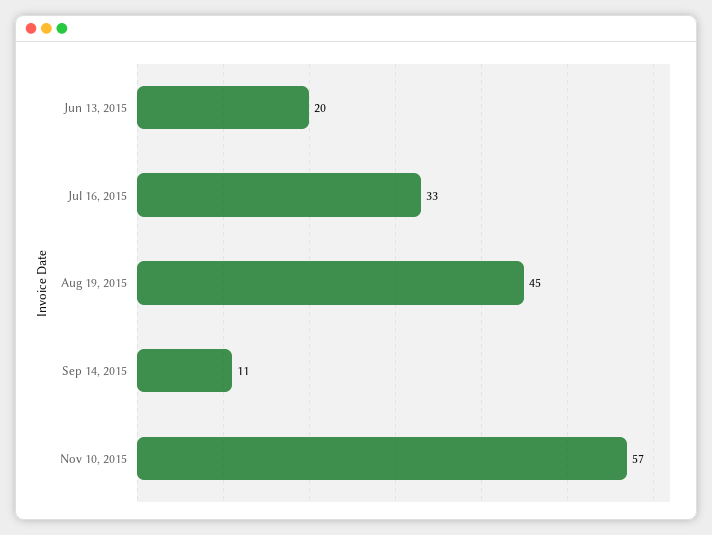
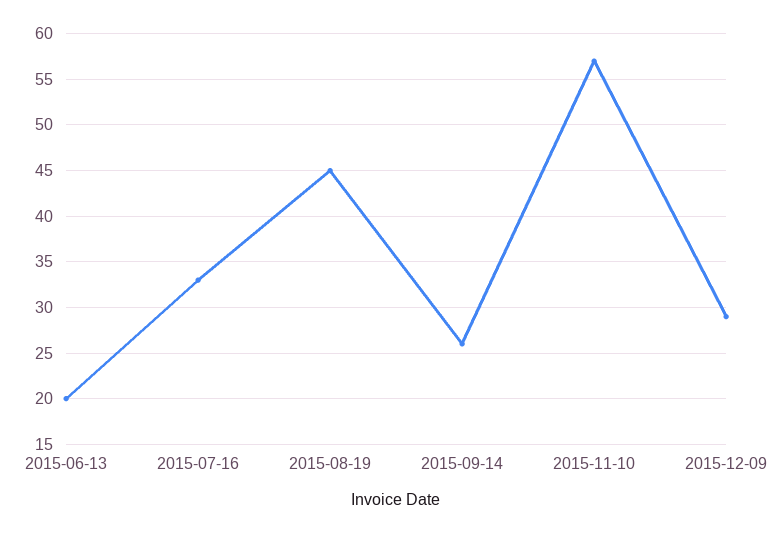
Sep 14, 2015: 11 -> 26
2015-12-09: none -> 29

